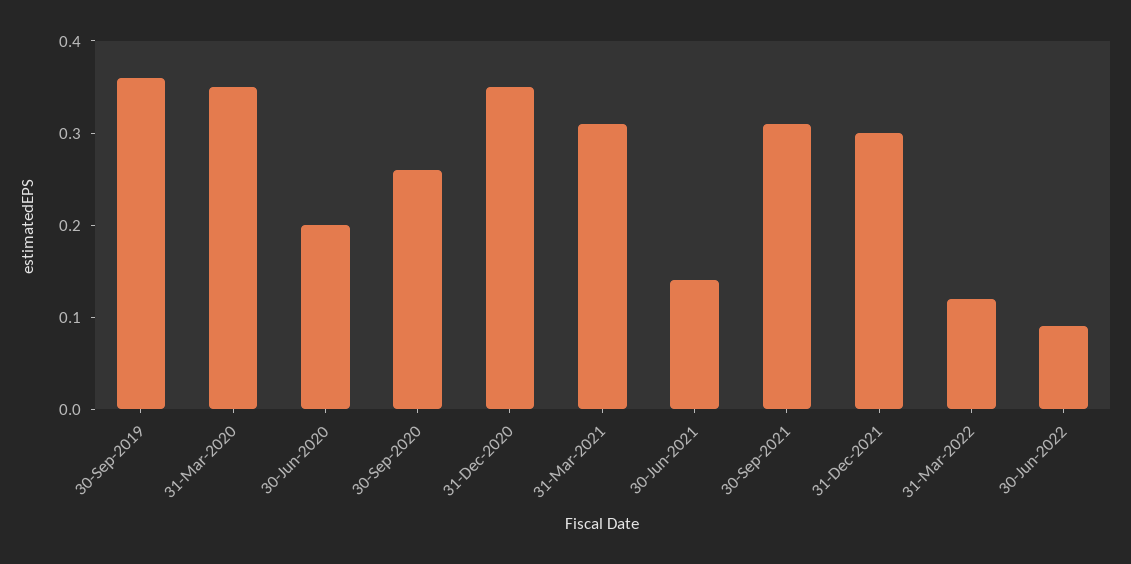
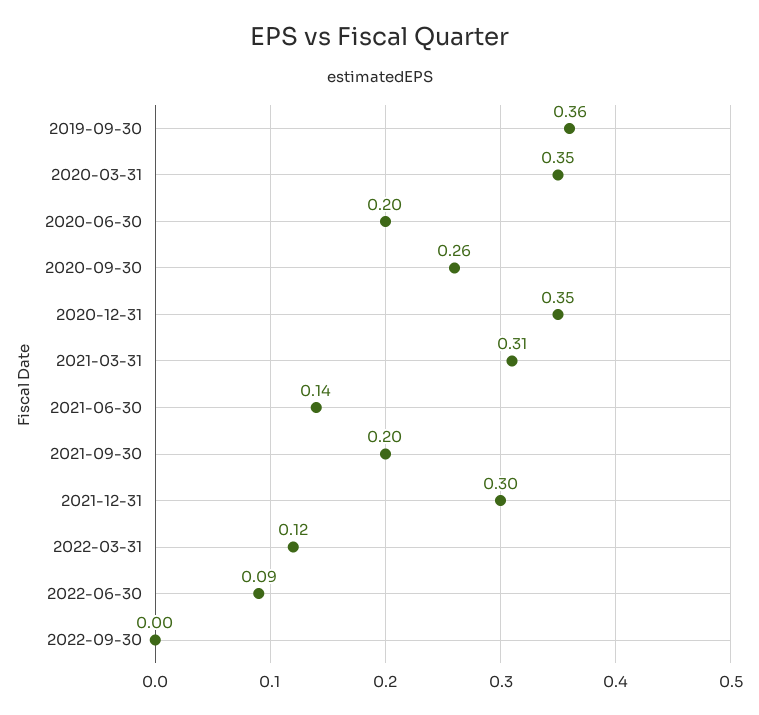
30-Sep-2021: 0.31 -> 0.2
2022-09-30: none -> 0

